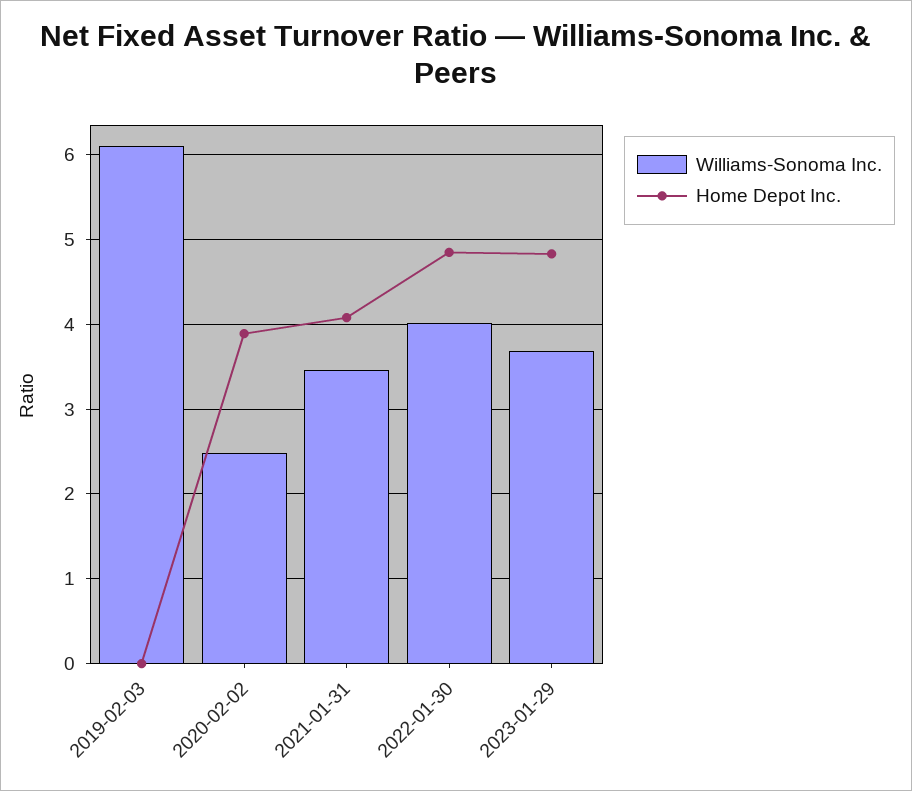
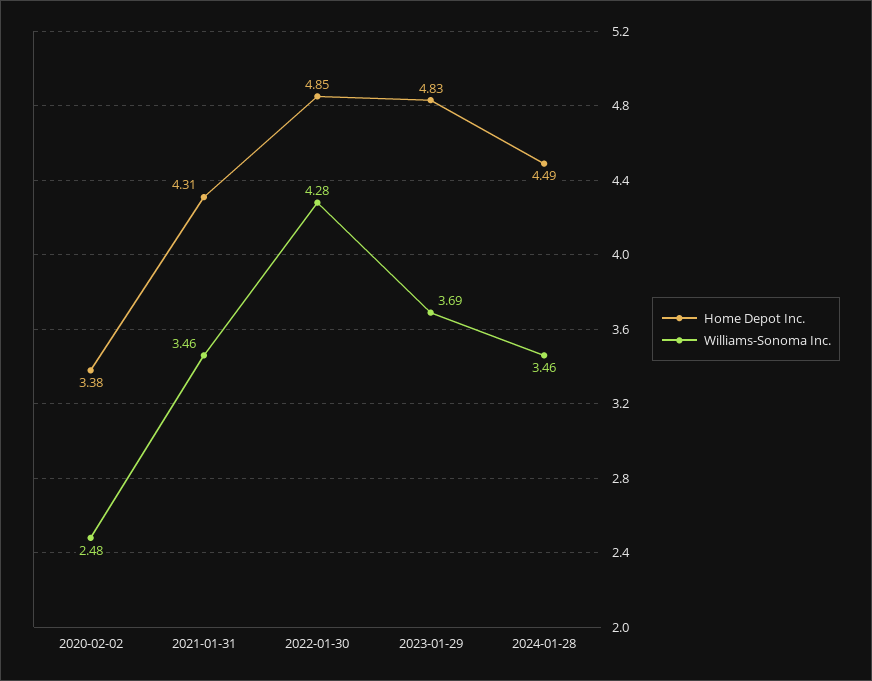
Williams-Sonoma Inc., 2019-02-03: 6.1 -> none
Home Depot Inc., 2019-02-03: 0 -> none
Home Depot Inc., 2020-02-02: 3.9 -> 3.38
Home Depot Inc., 2021-01-31: 4.1 -> 4.31
Williams-Sonoma Inc., 2022-01-30: 4 -> 4.28
Home Depot Inc., 2024-01-28: none -> 4.49
Williams-Sonoma Inc., 2024-01-28: none -> 3.46

